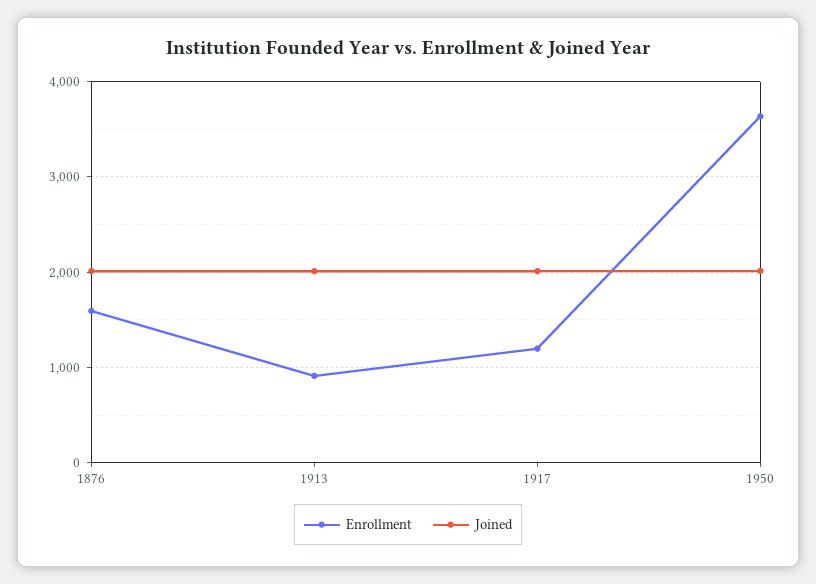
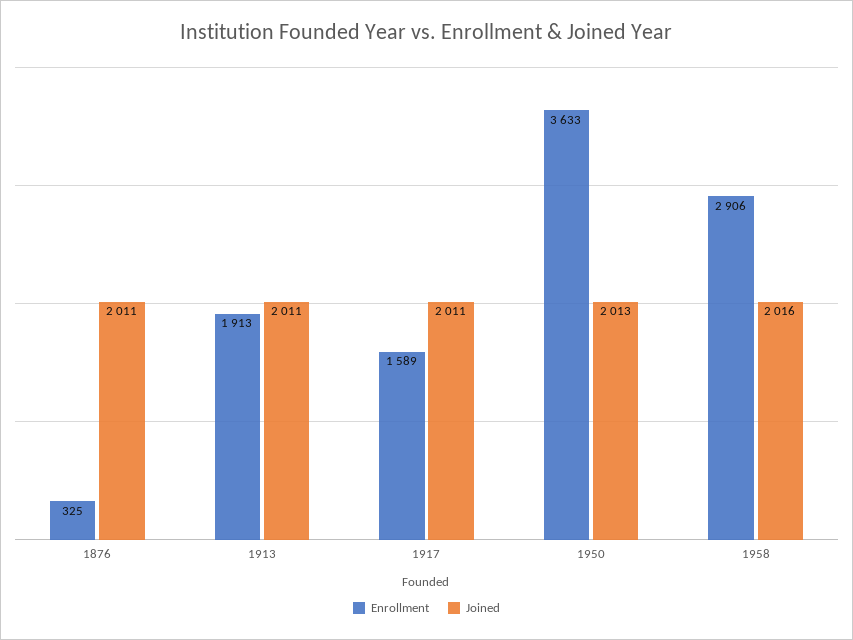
Enrollment, 1876: 1600 -> 325
Enrollment, 1913: 900 -> 1913
Enrollment, 1917: 1200 -> 1589
Enrollment, 1958: none -> 2906
Joined, 1958: none -> 2016

